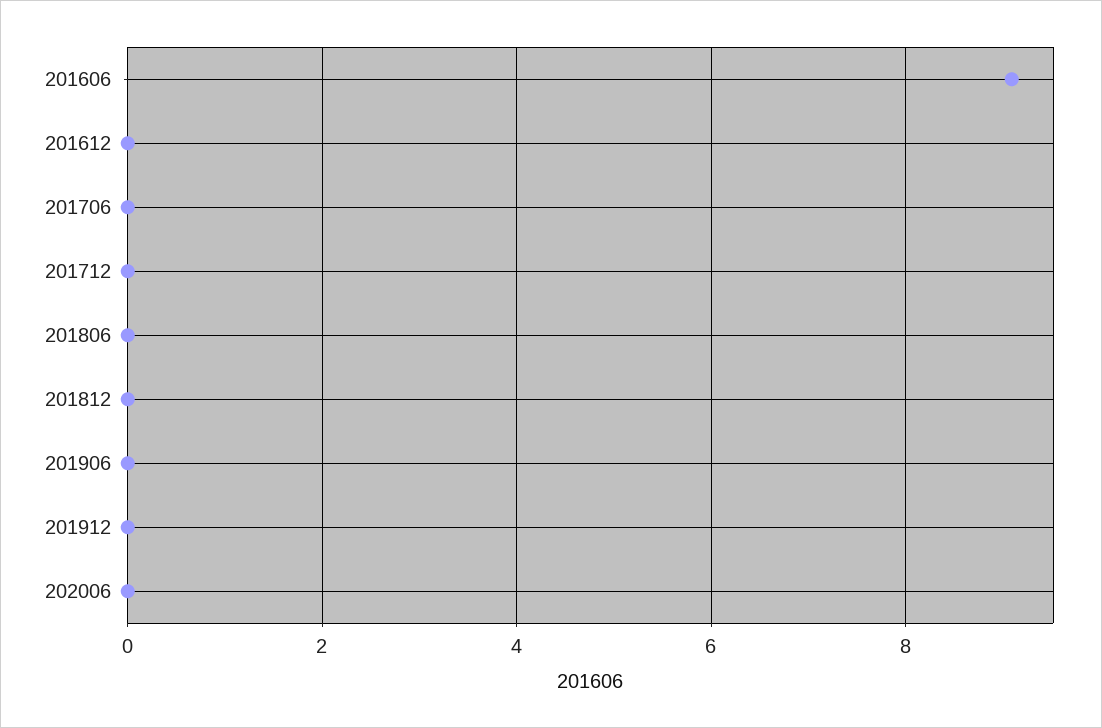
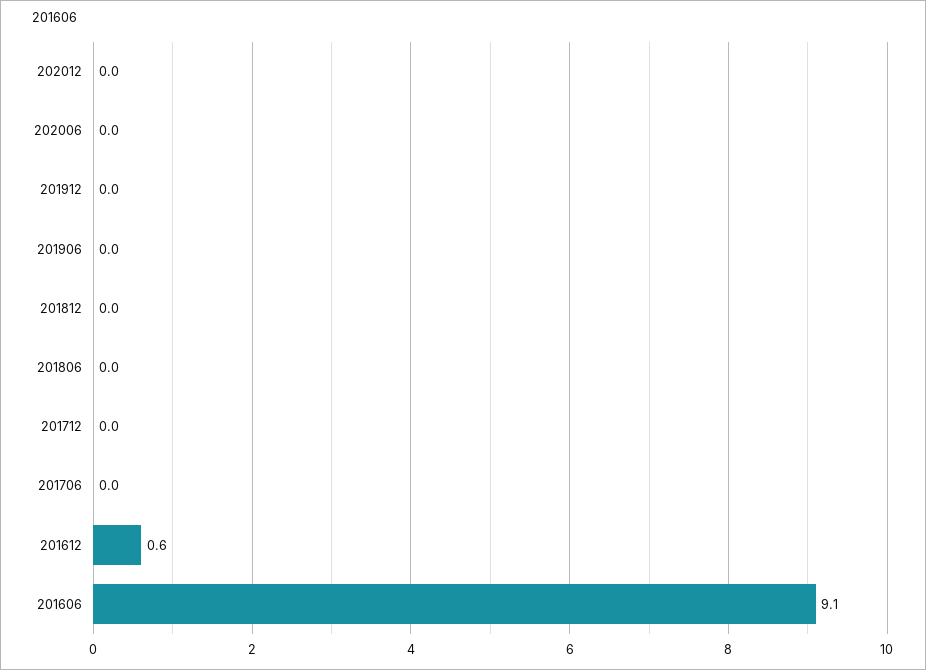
201612: 0 -> 0.6
202012: none -> 0

